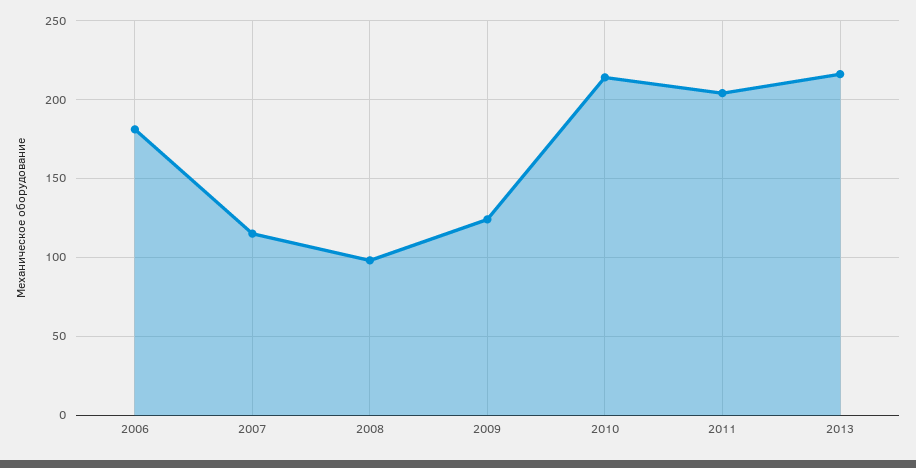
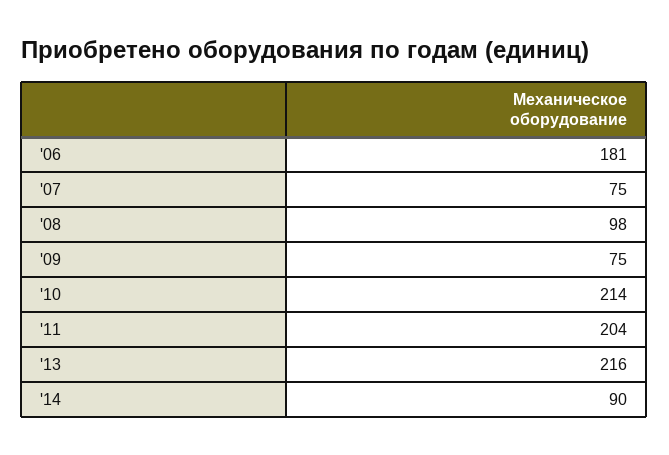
2007: 115 -> 75
2009: 125 -> 75
'14: none -> 90

